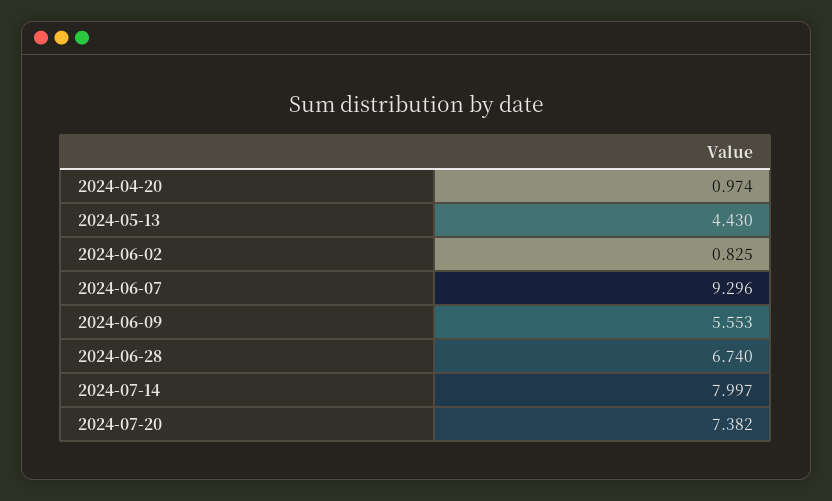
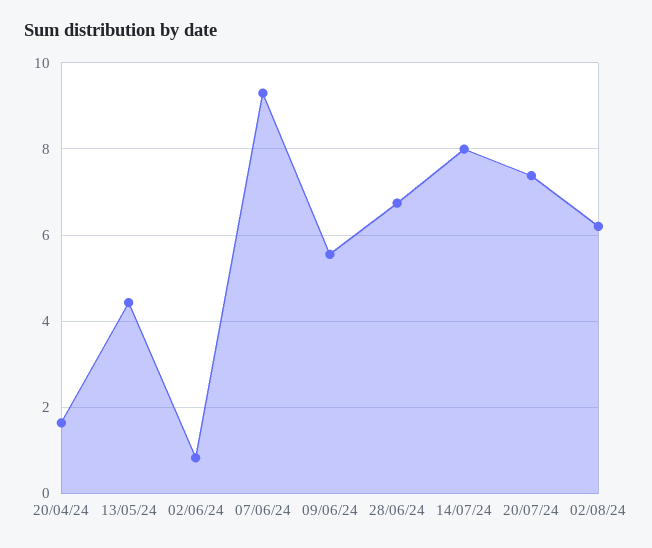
2024-04-20: 0.974 -> 1.6
02/08/24: none -> 6.2

